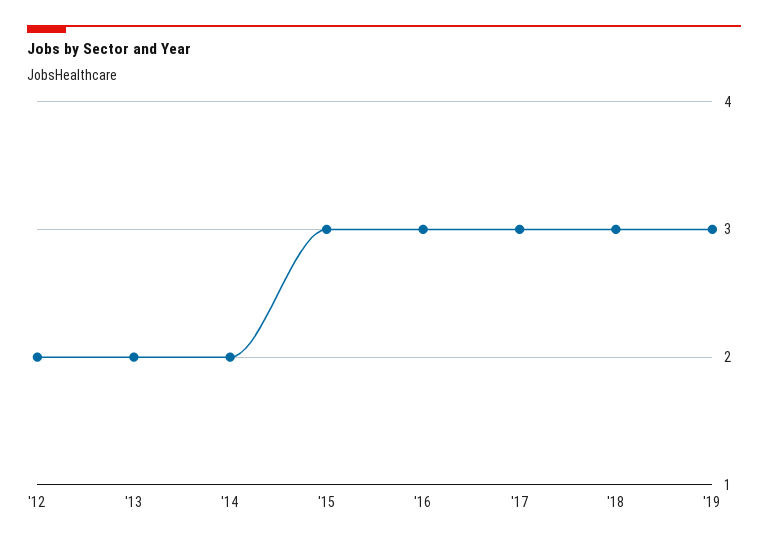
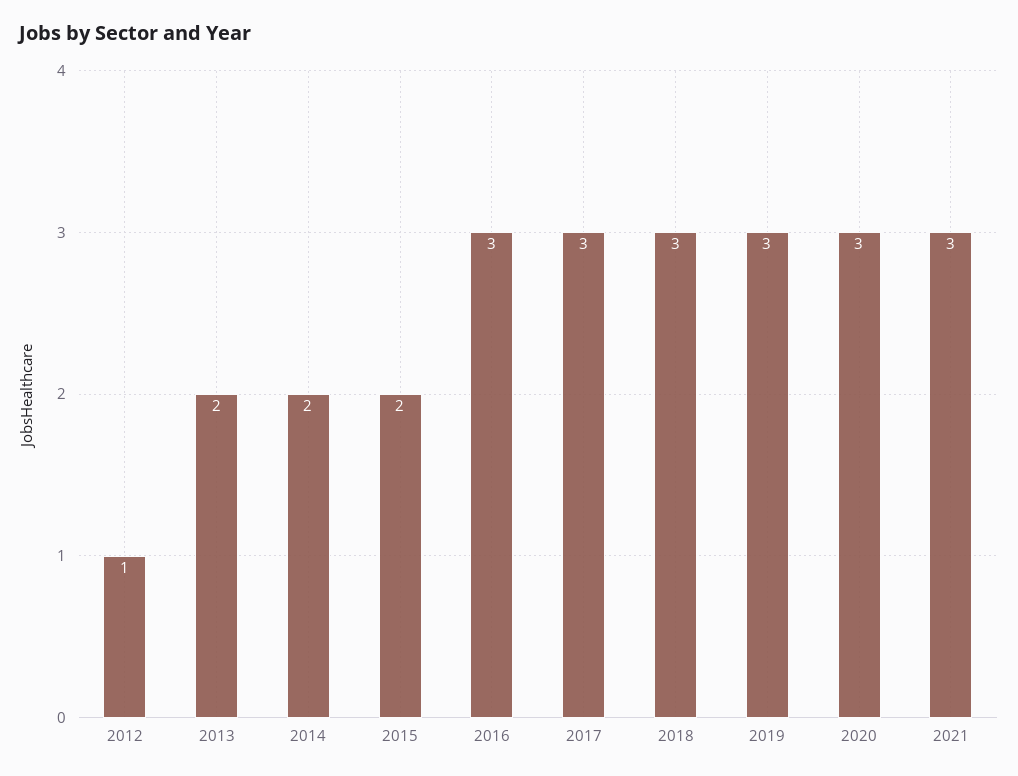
'12: 2 -> 1
'15: 3 -> 2
2020: none -> 3
2021: none -> 3

